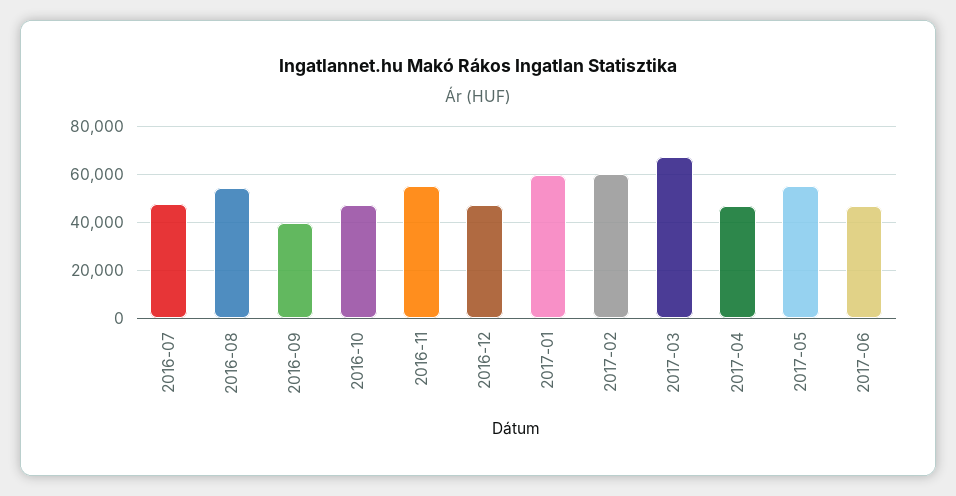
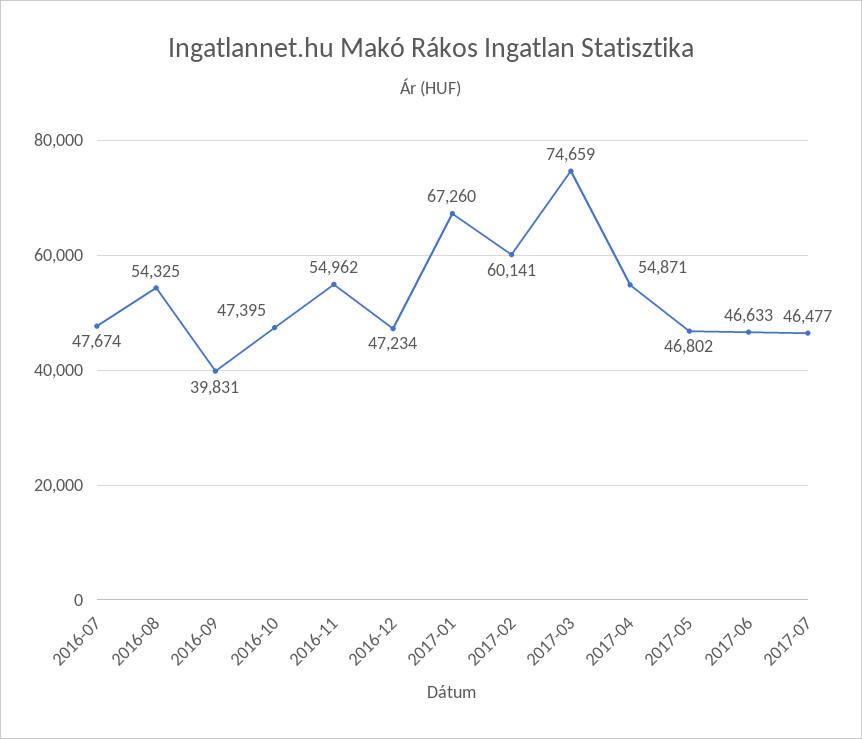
2017-01: 60000 -> 67260
2017-03: 67500 -> 74659
2017-04: 47500 -> 54871
2017-05: 55000 -> 46802
2017-07: none -> 46477

